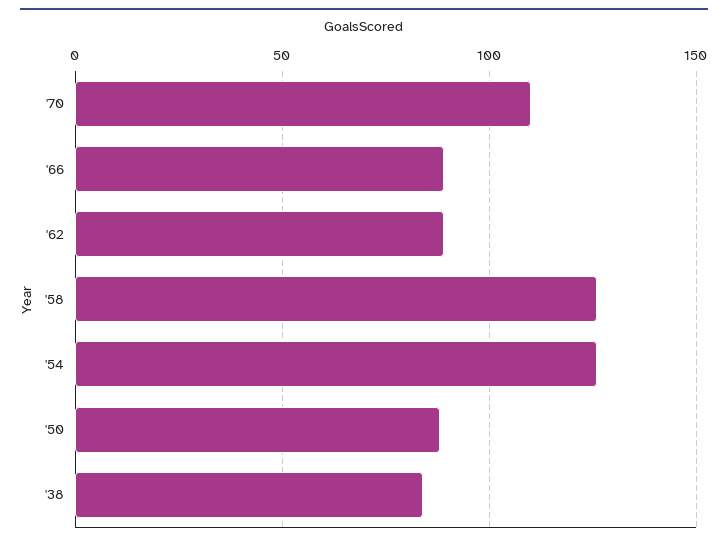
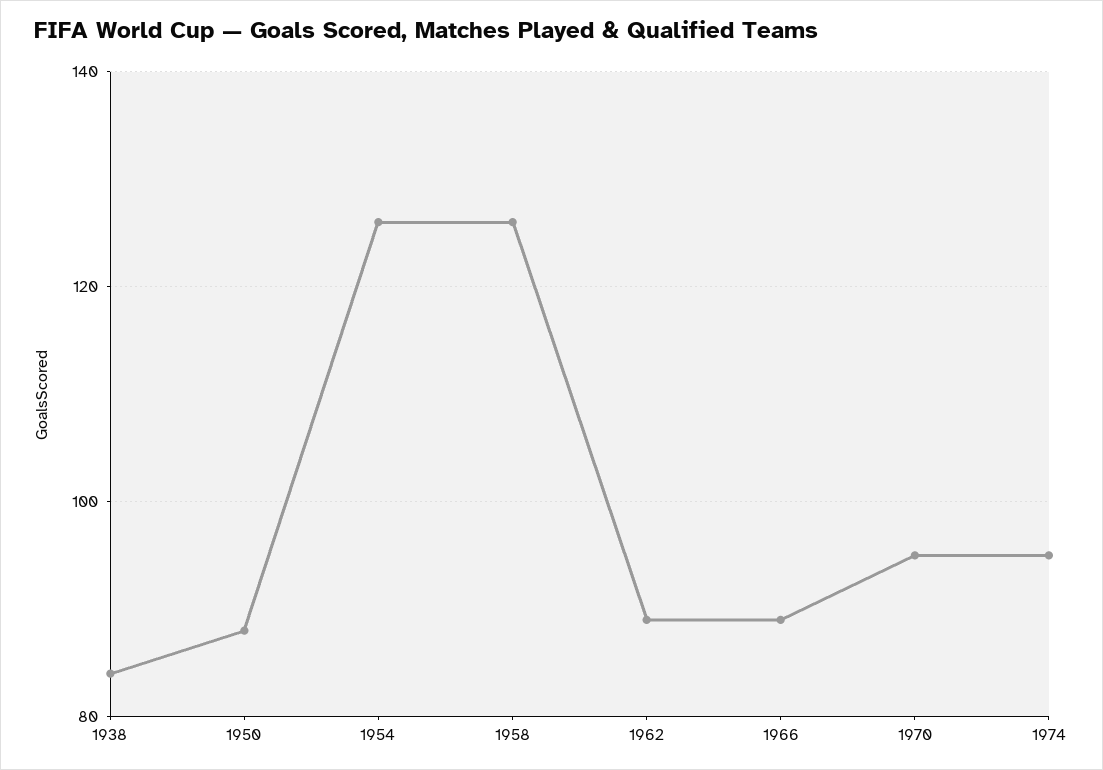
'70: 110 -> 95
1974: none -> 95

